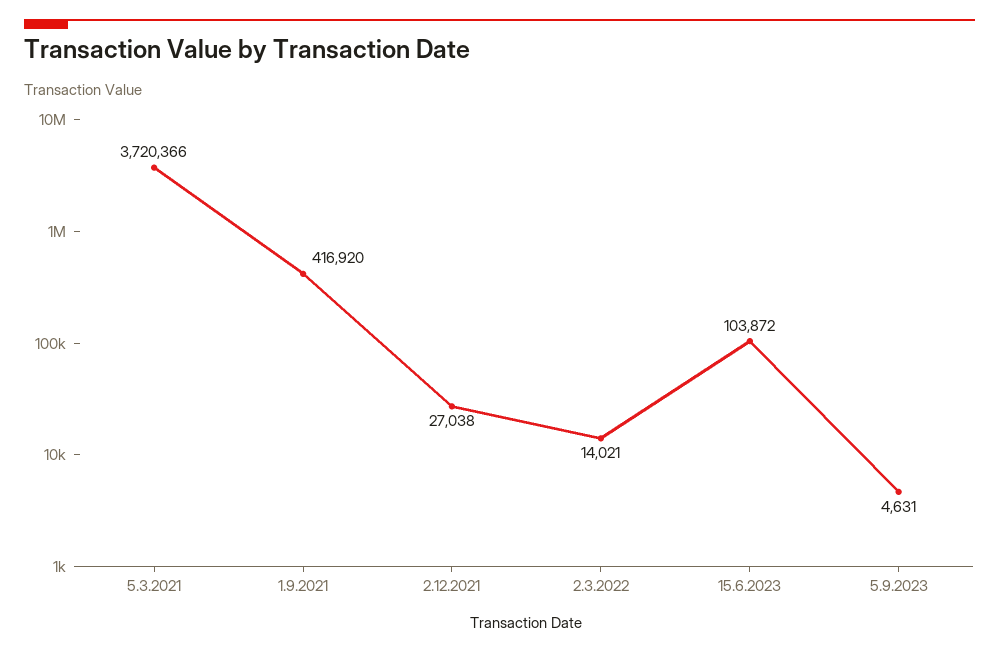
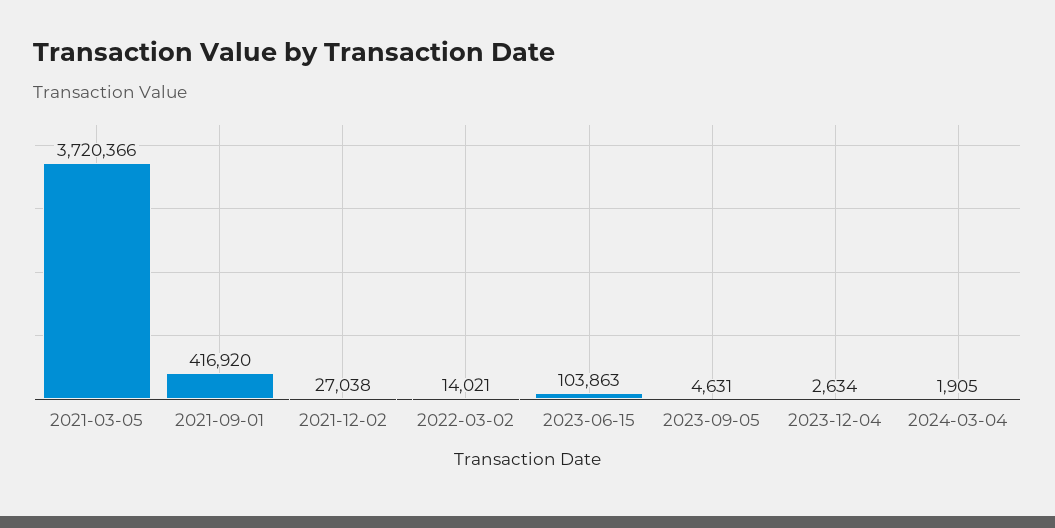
15.6.2023: 103872 -> 103863
2023-12-04: none -> 2634
2024-03-04: none -> 1905

